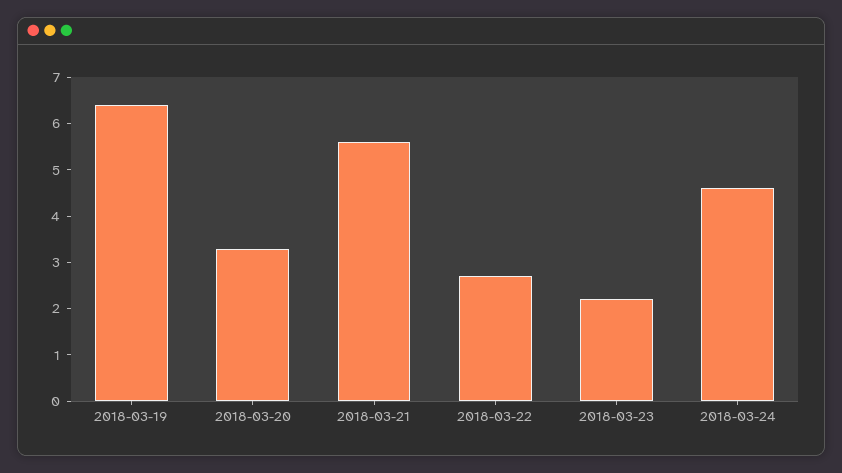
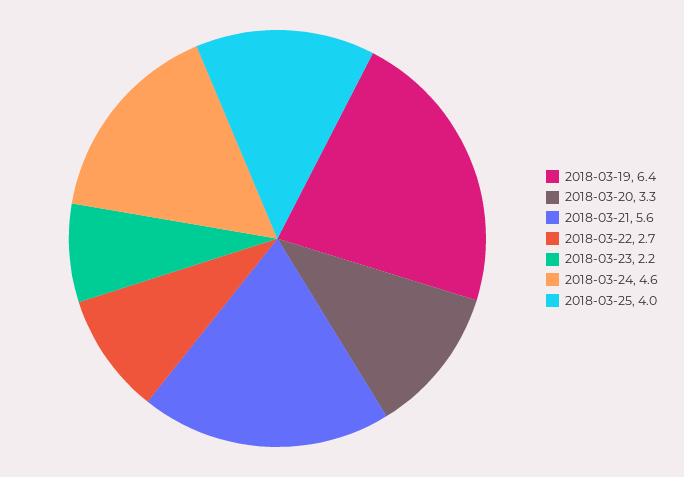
2018-03-25: none -> 4

